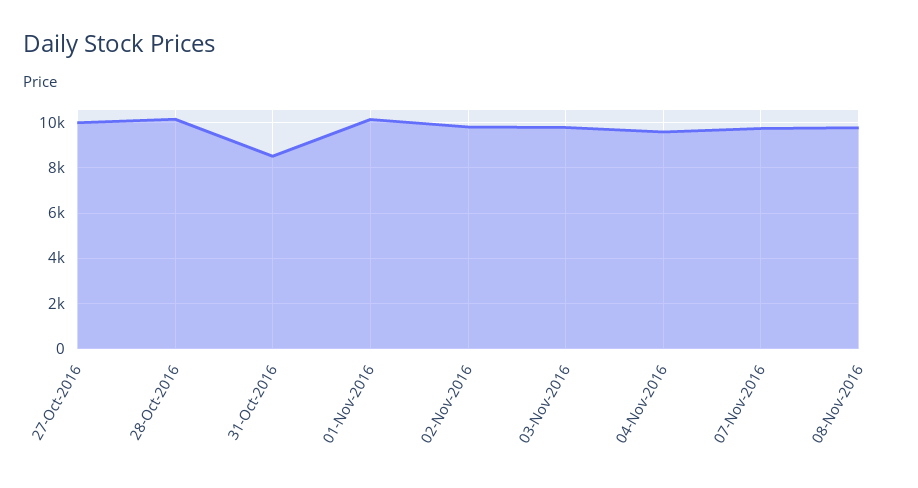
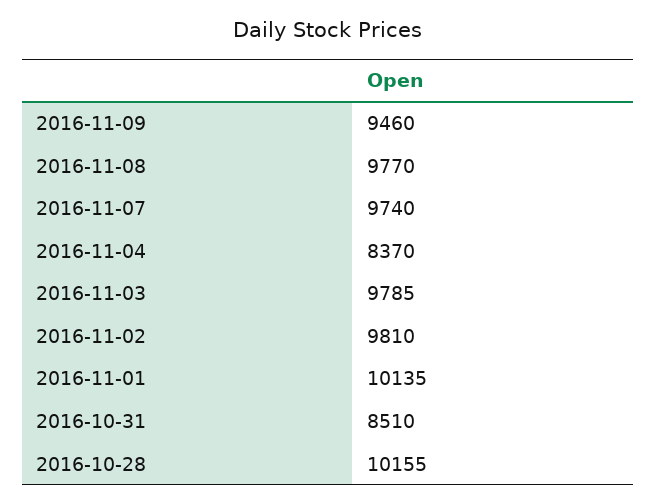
27-Oct-2016: 10000 -> none
04-Nov-2016: 9500 -> 8370
2016-11-09: none -> 9460

